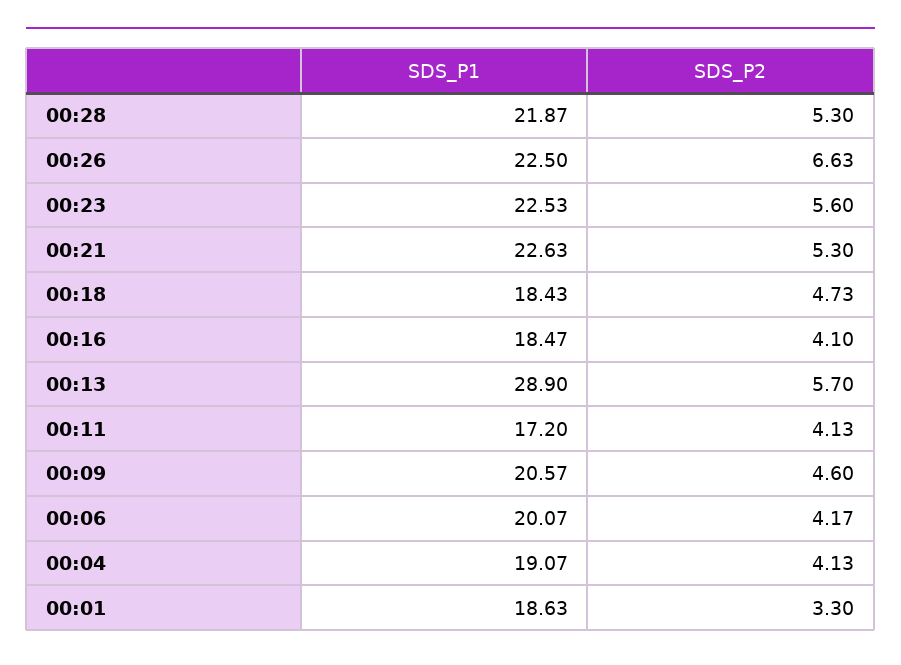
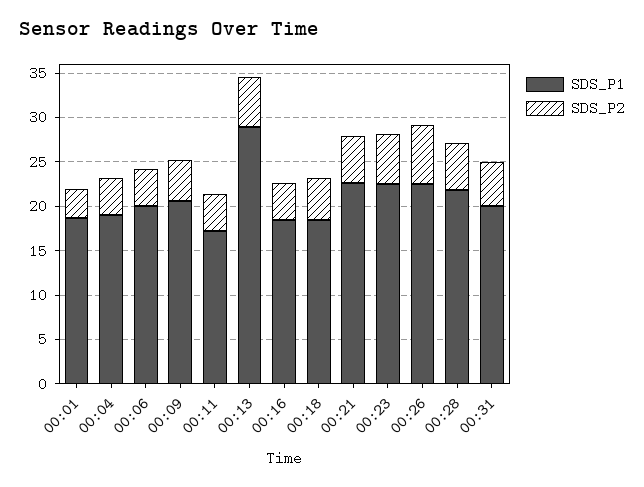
SDS_P1, 00:31: none -> 20
SDS_P2, 00:31: none -> 5

